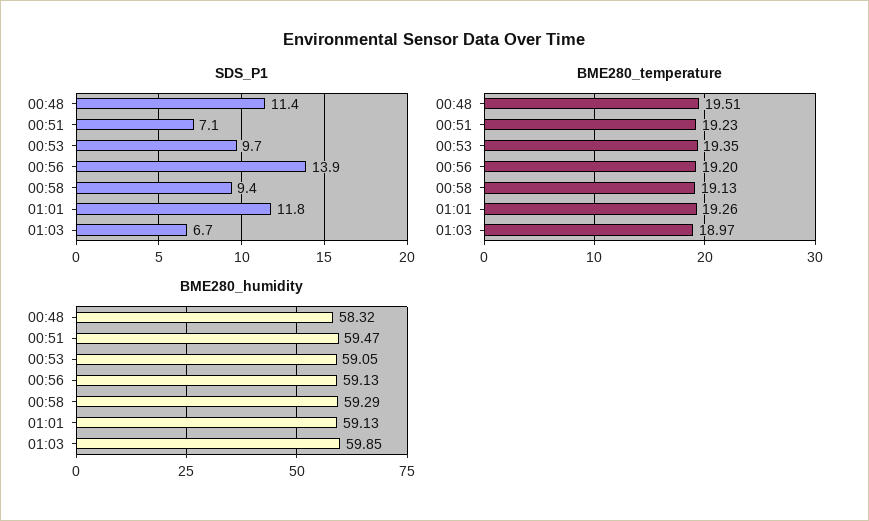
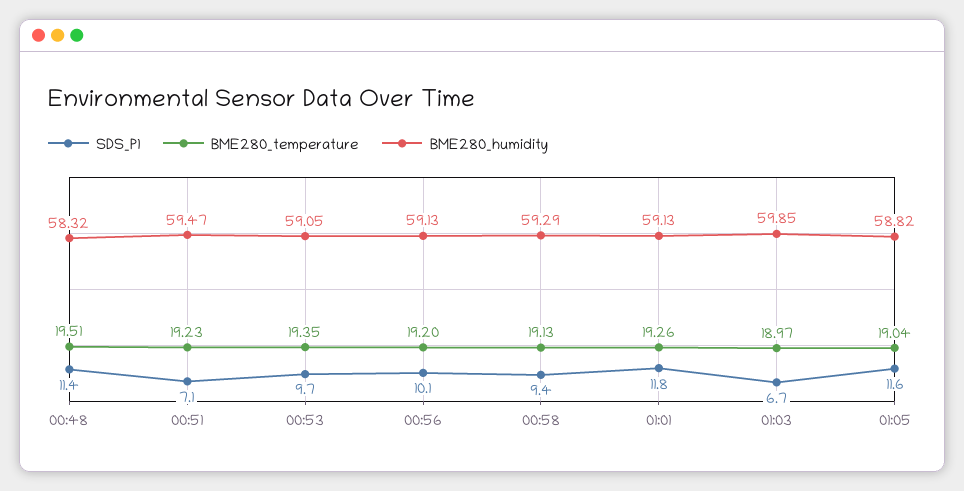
SDS_P1, 00:56: 13.9 -> 10.1
SDS_P1, 01:05: none -> 11.6
BME280_temperature, 01:05: none -> 19.04
BME280_humidity, 01:05: none -> 58.82

